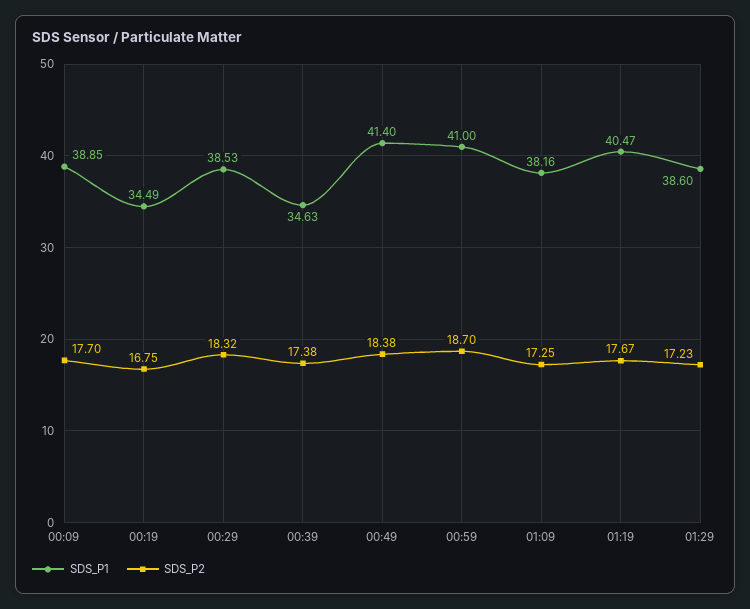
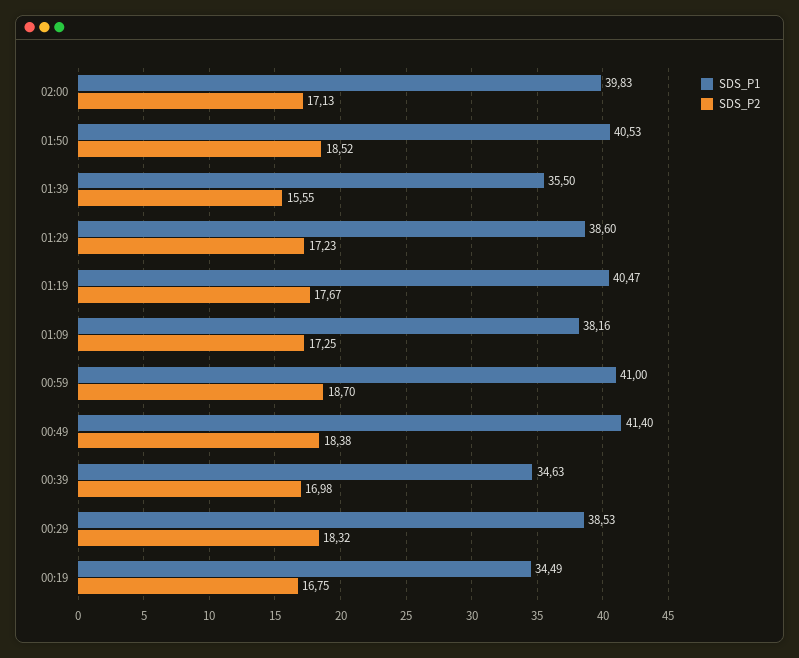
SDS_P1, 00:09: 38.85 -> none
SDS_P2, 00:09: 17.7 -> none
SDS_P2, 00:39: 17.38 -> 16.98
SDS_P1, 02:00: none -> 39.83
SDS_P2, 02:00: none -> 17.13
SDS_P1, 01:50: none -> 40.53
SDS_P2, 01:50: none -> 18.52
SDS_P1, 01:39: none -> 35.5
SDS_P2, 01:39: none -> 15.55

